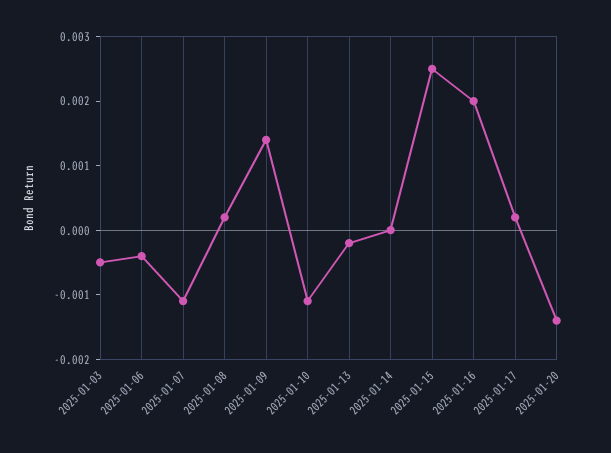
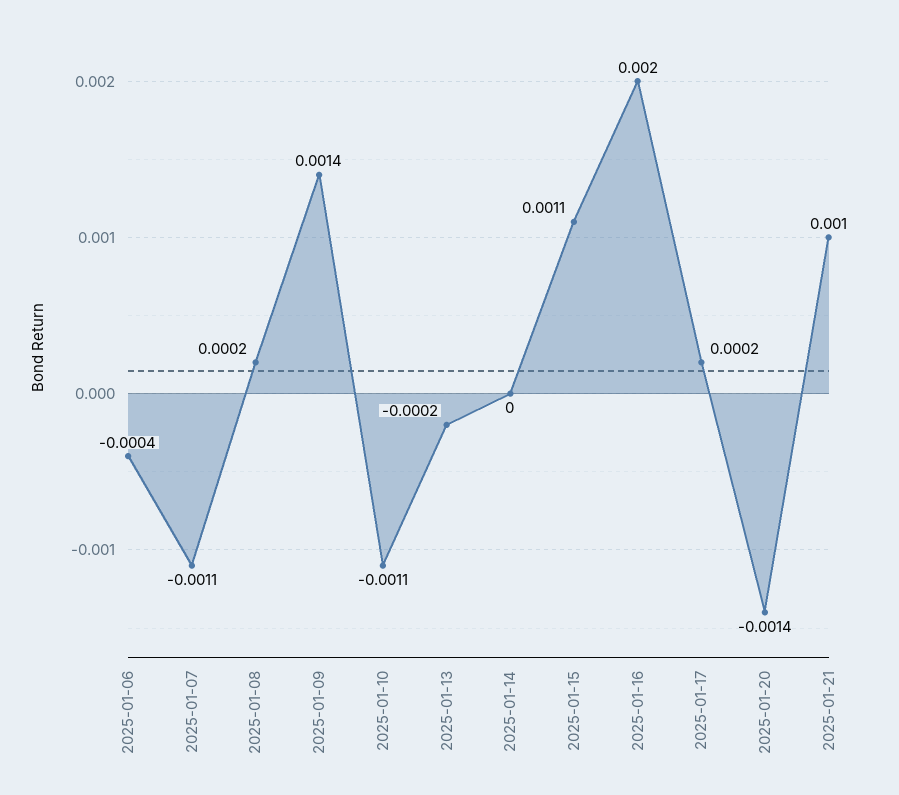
2025-01-03: -0.0005 -> none
2025-01-15: 0.0025 -> 0.0011
2025-01-21: none -> 0.001

